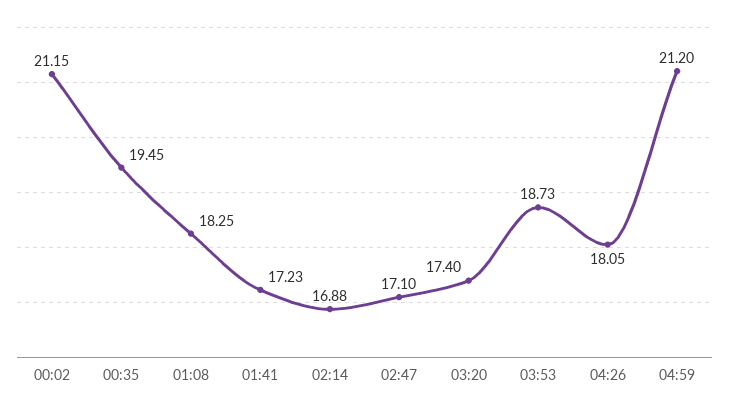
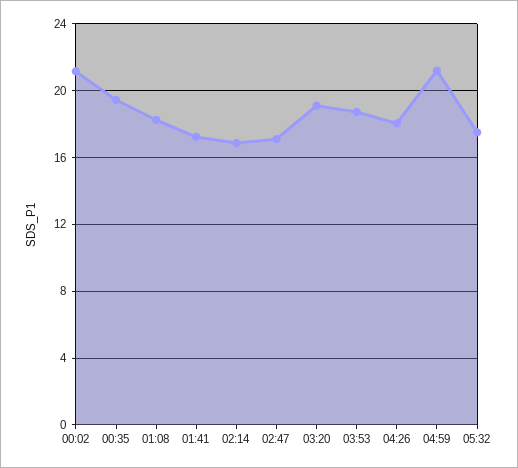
03:20: 17.4 -> 19
05:32: none -> 17.5

